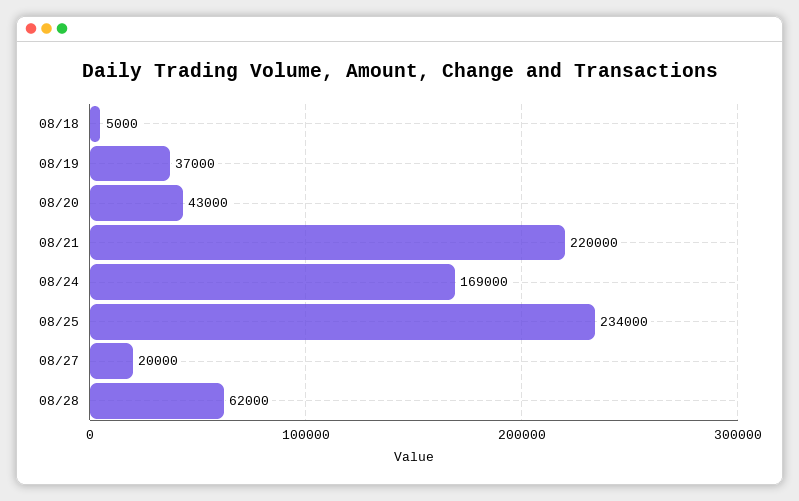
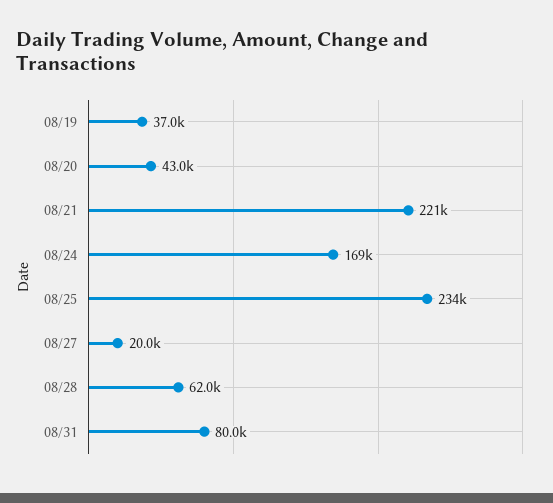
08/18: 5000 -> none
08/21: 220000 -> 221000
08/31: none -> 80000

